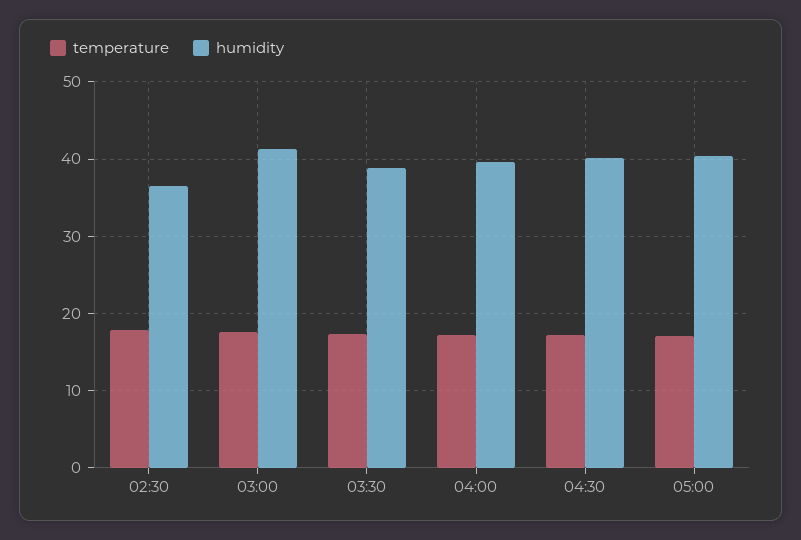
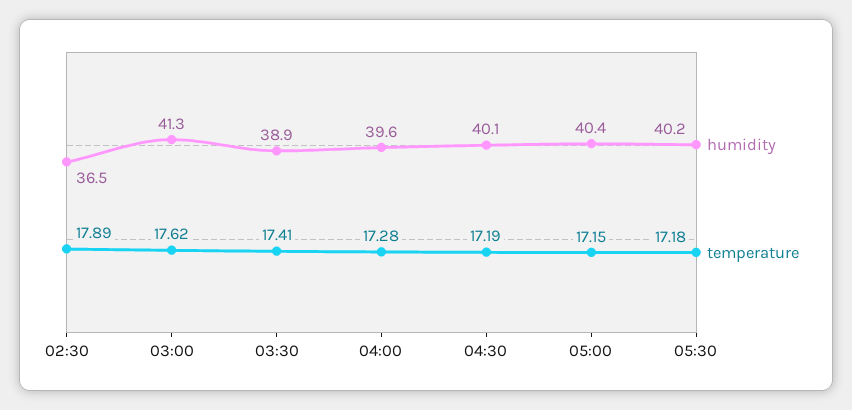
humidity, 05:30: none -> 40.2
temperature, 05:30: none -> 17.18

